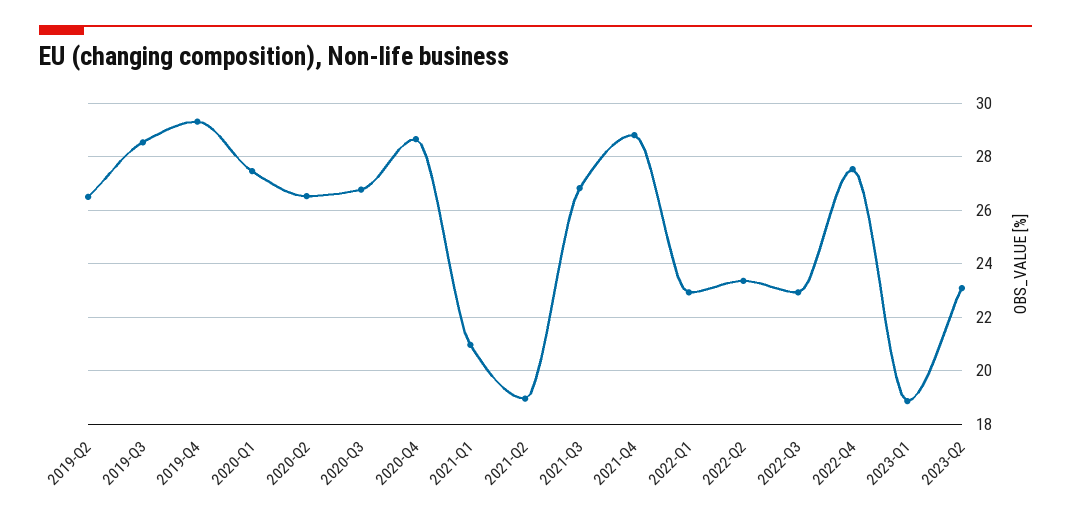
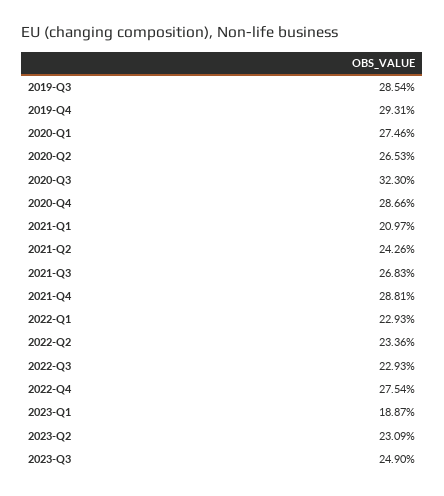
2019-Q2: 26.5 -> none
2020-Q3: 26.75 -> 32.3
2021-Q2: 19 -> 24.26
2023-Q3: none -> 24.9

